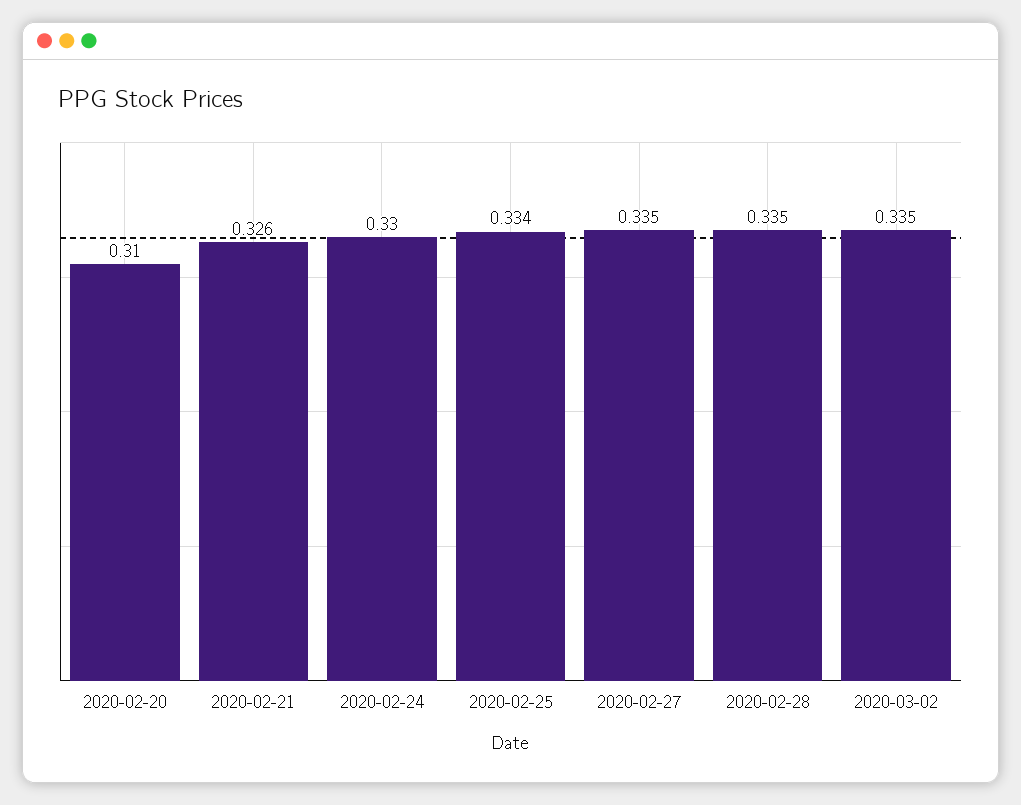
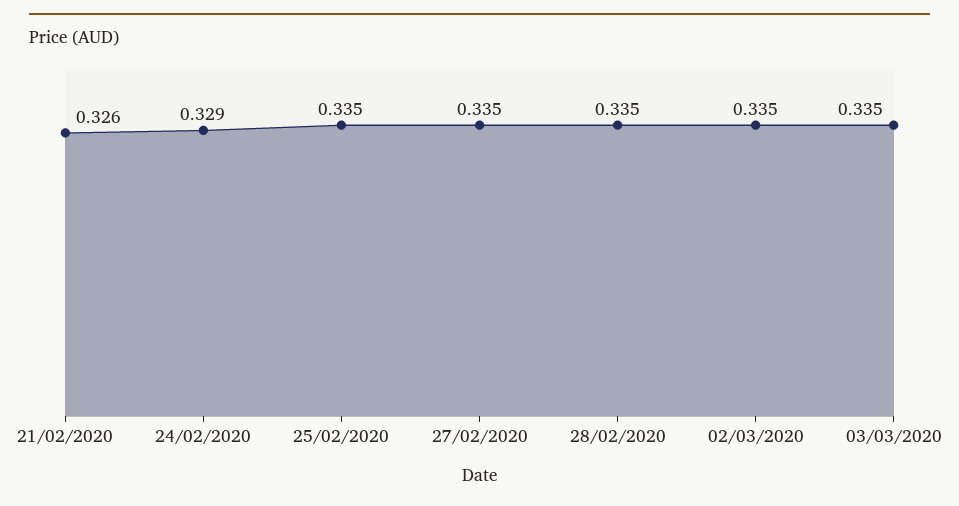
2020-02-20: 0.31 -> none
2020-02-24: 0.33 -> 0.329
2020-02-25: 0.334 -> 0.335
03/03/2020: none -> 0.335

